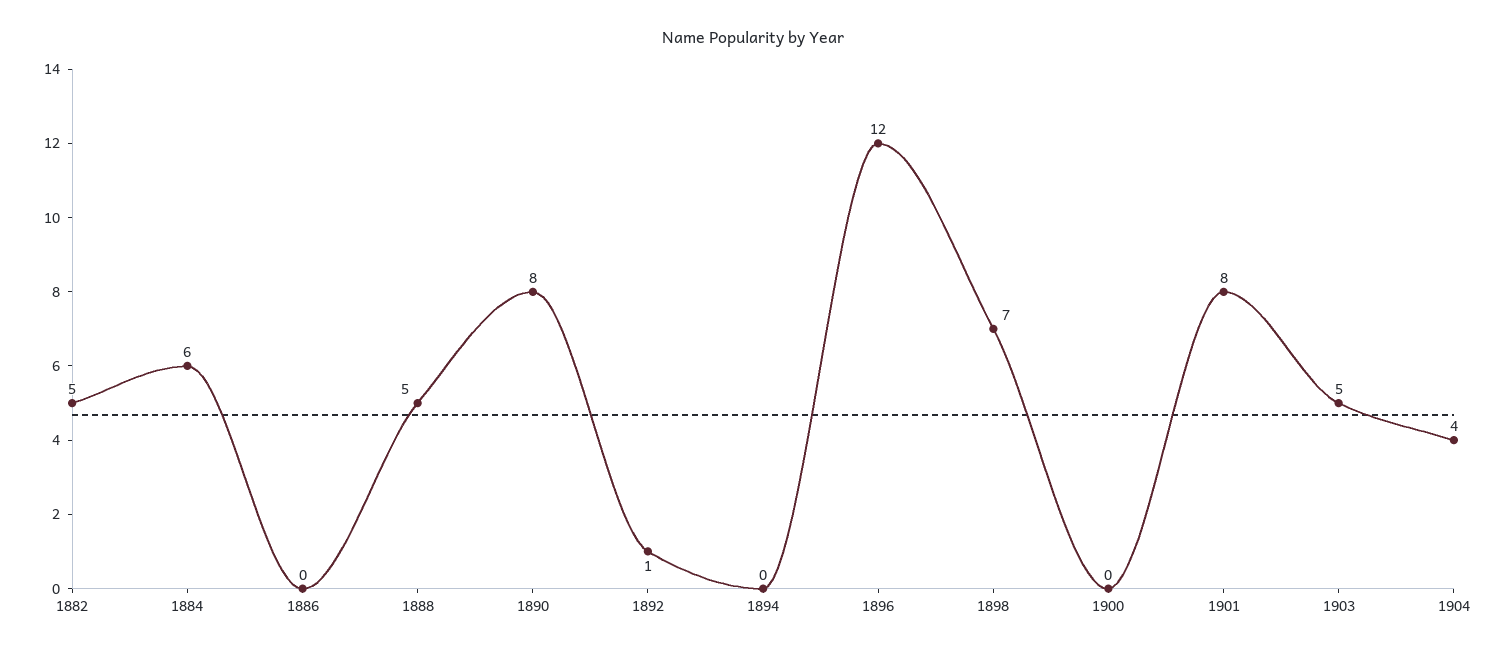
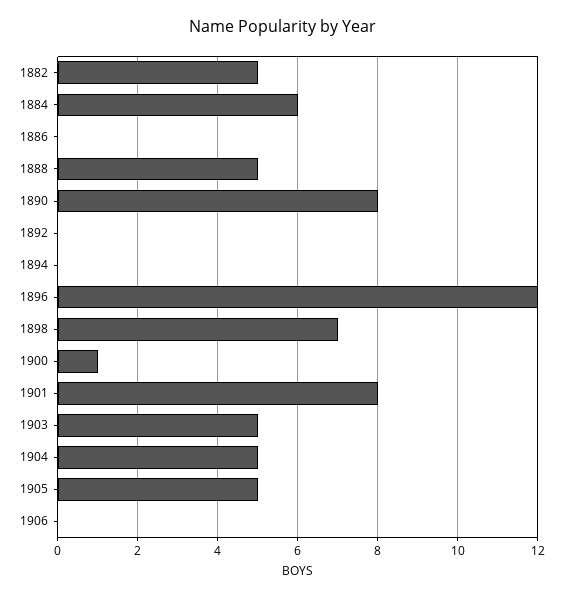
1892: 1 -> 0
1900: 0 -> 1
1904: 4 -> 5
1905: none -> 5
1906: none -> 0

